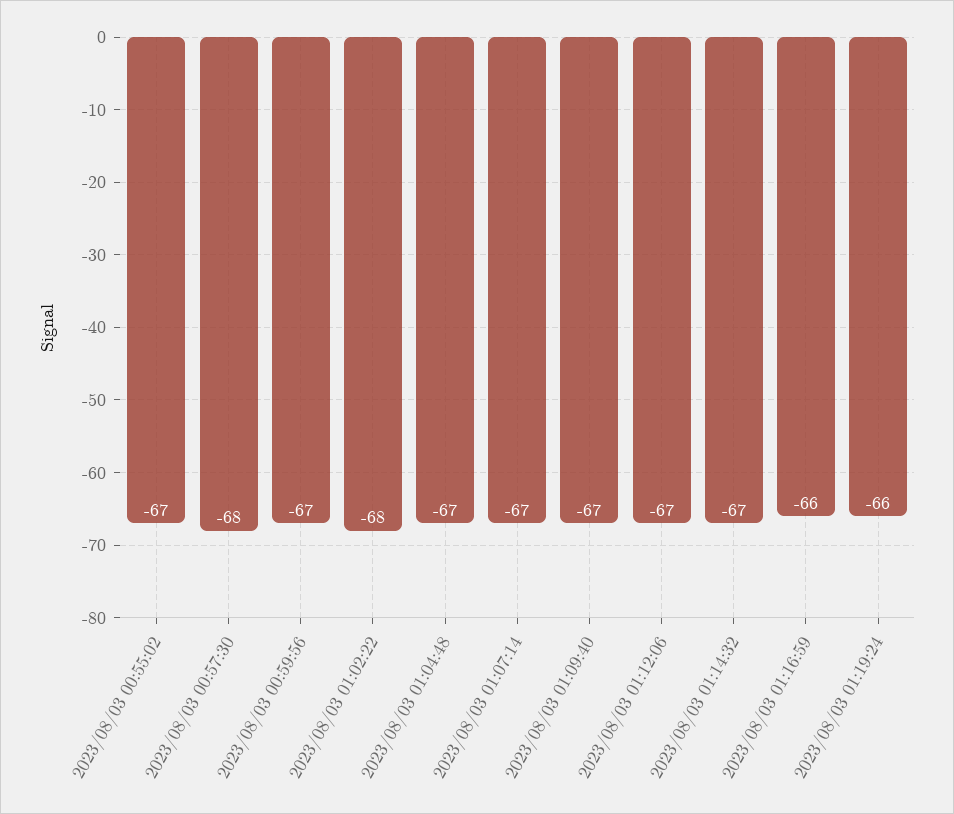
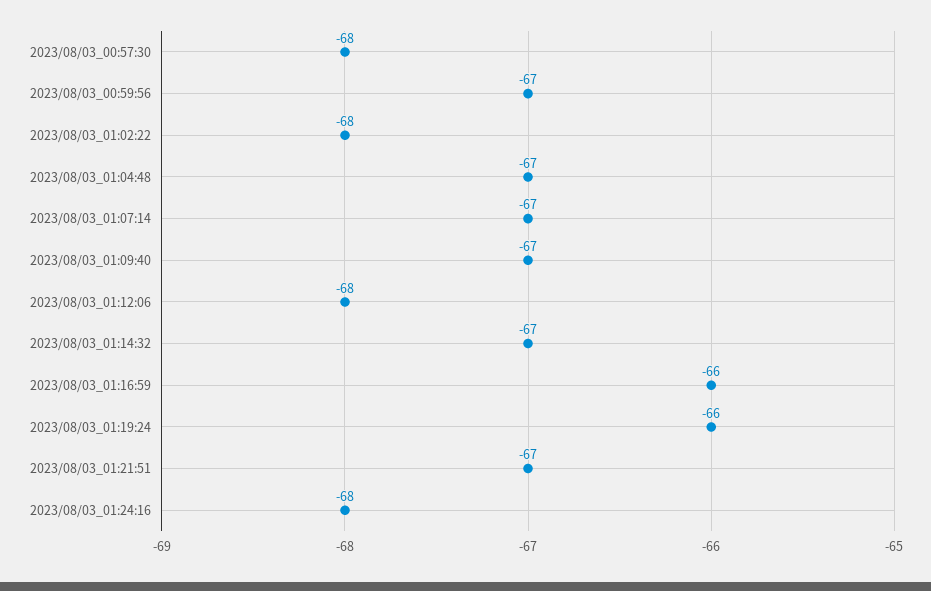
2023/08/03 00:55:02: -67 -> none
2023/08/03 01:12:06: -67 -> -68
2023/08/03_01:21:51: none -> -67
2023/08/03_01:24:16: none -> -68

